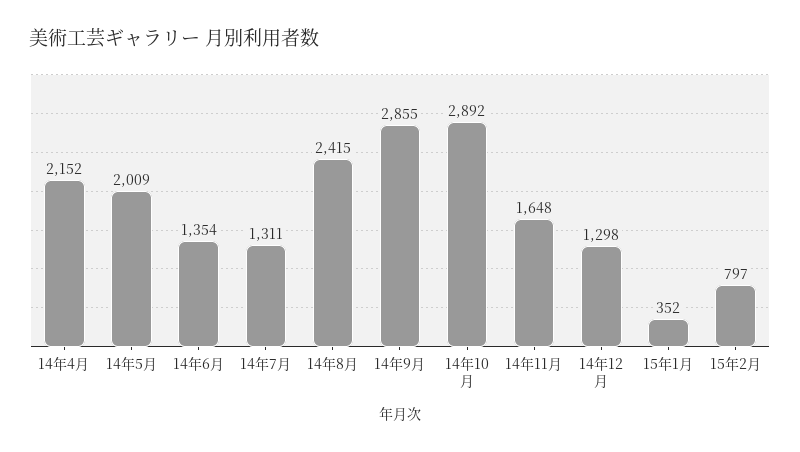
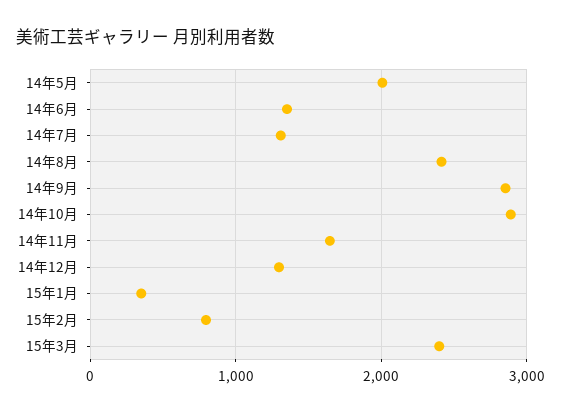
14年4月: 2152 -> none
15年3月: none -> 2400

